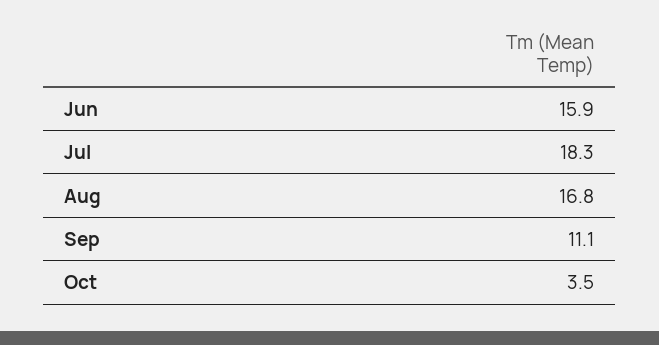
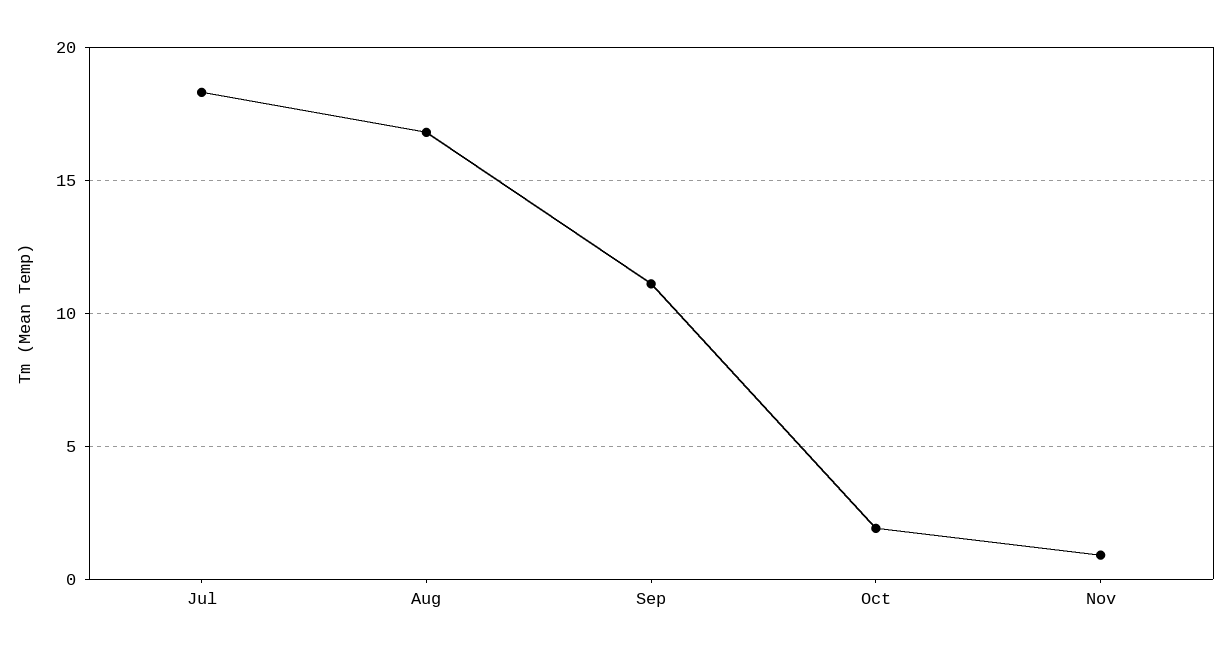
Jun: 15.9 -> none
Oct: 3.5 -> 2
Nov: none -> 1

